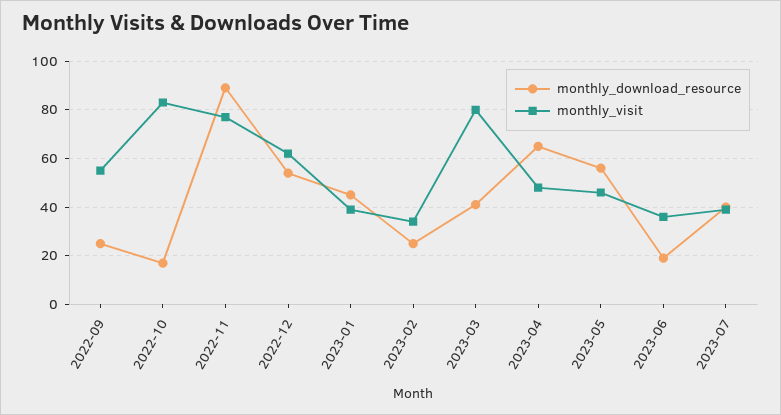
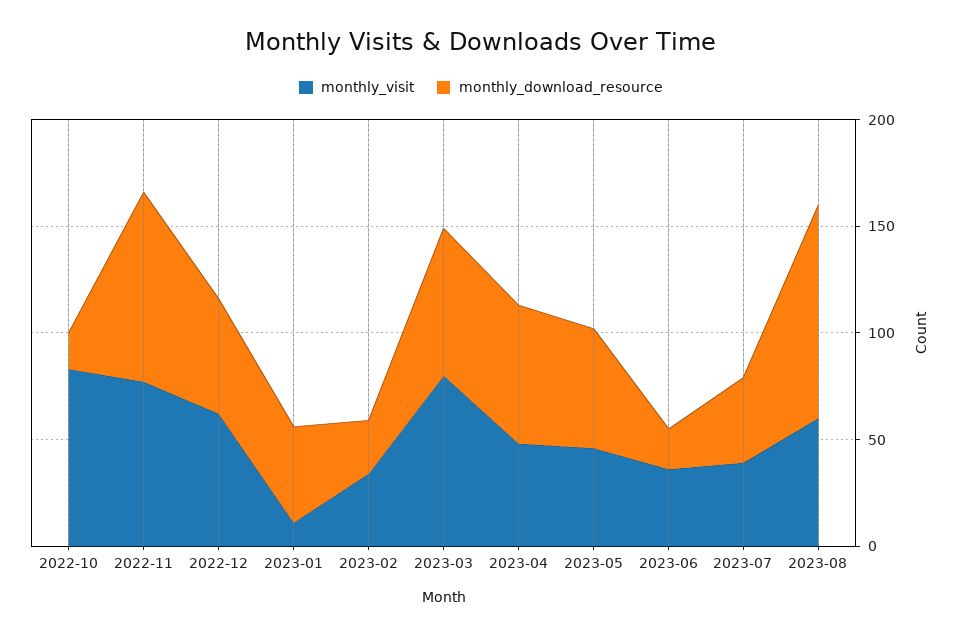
monthly_download_resource, 2022-09: 25 -> none
monthly_visit, 2022-09: 55 -> none
monthly_visit, 2023-01: 40 -> 10
monthly_download_resource, 2023-03: 40 -> 70
monthly_visit, 2023-08: none -> 60
monthly_download_resource, 2023-08: none -> 100

